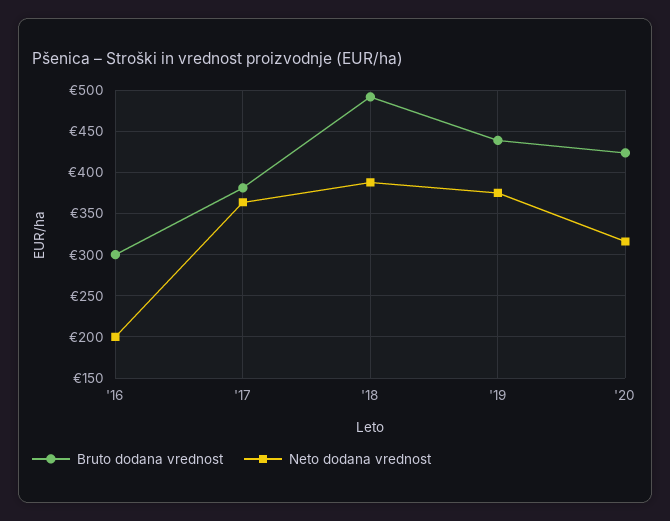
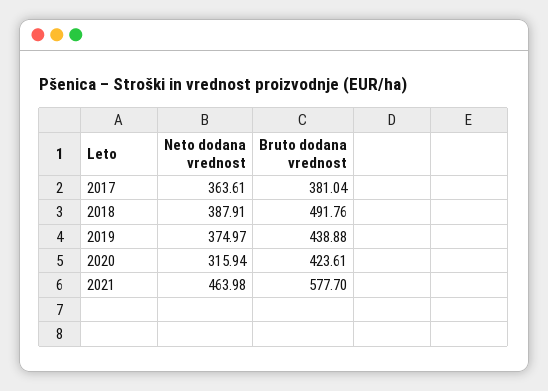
Bruto dodana vrednost, '16: 300 -> none
Neto dodana vrednost, '16: 200 -> none
Neto dodana vrednost, 2021: none -> 463.98
Bruto dodana vrednost, 2021: none -> 577.7

